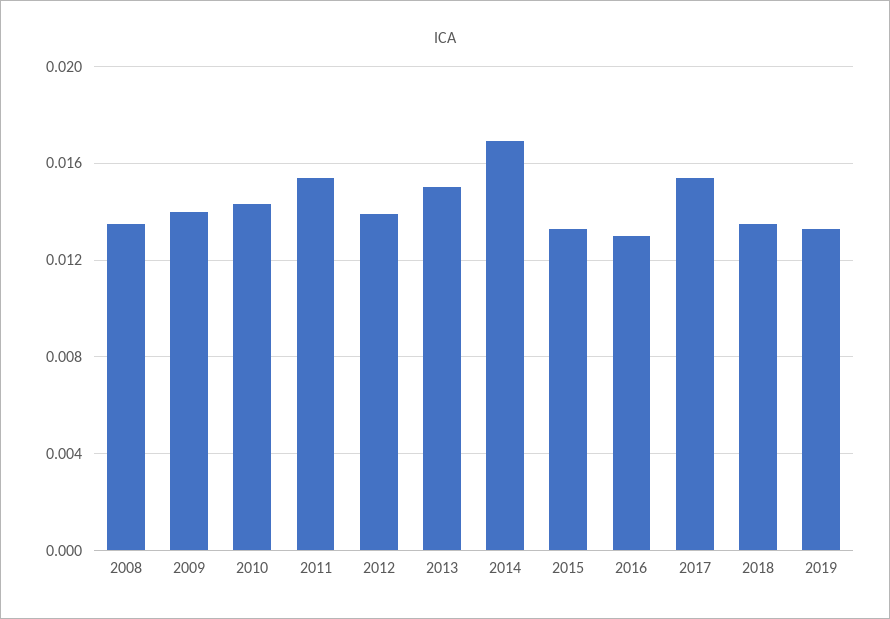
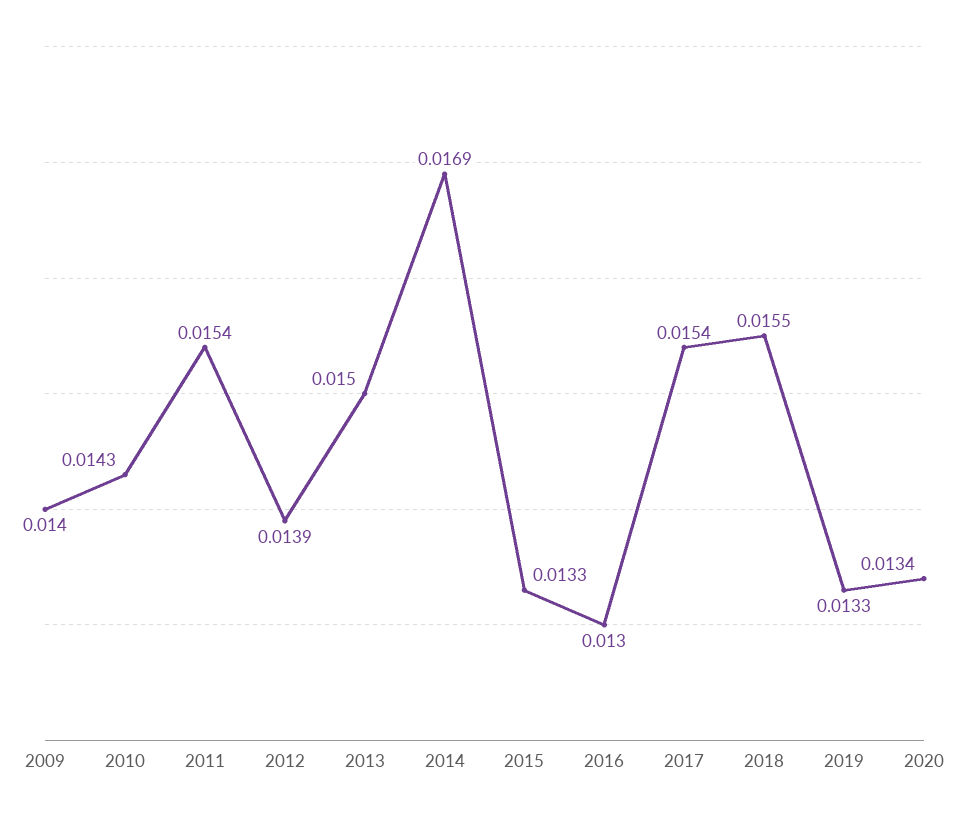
2008: 0.0135 -> none
2018: 0.0135 -> 0.0155
2020: none -> 0.0134

